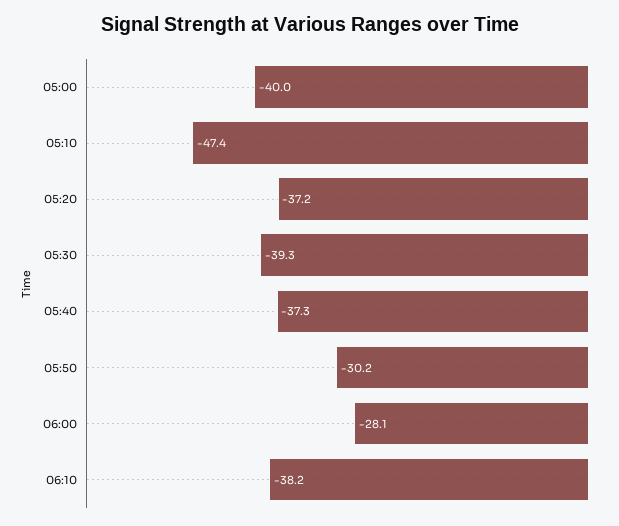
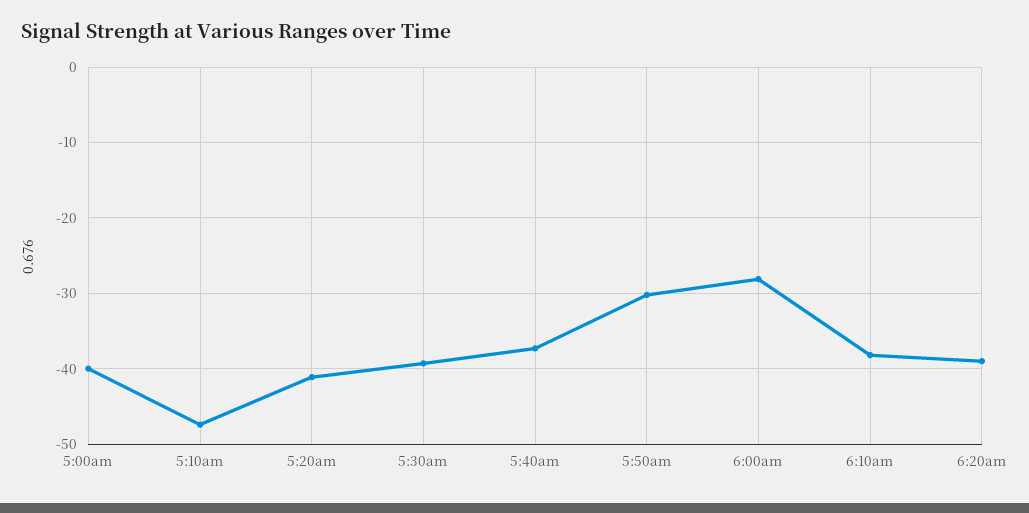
05:20: -37.2 -> -41
6:20am: none -> -39

